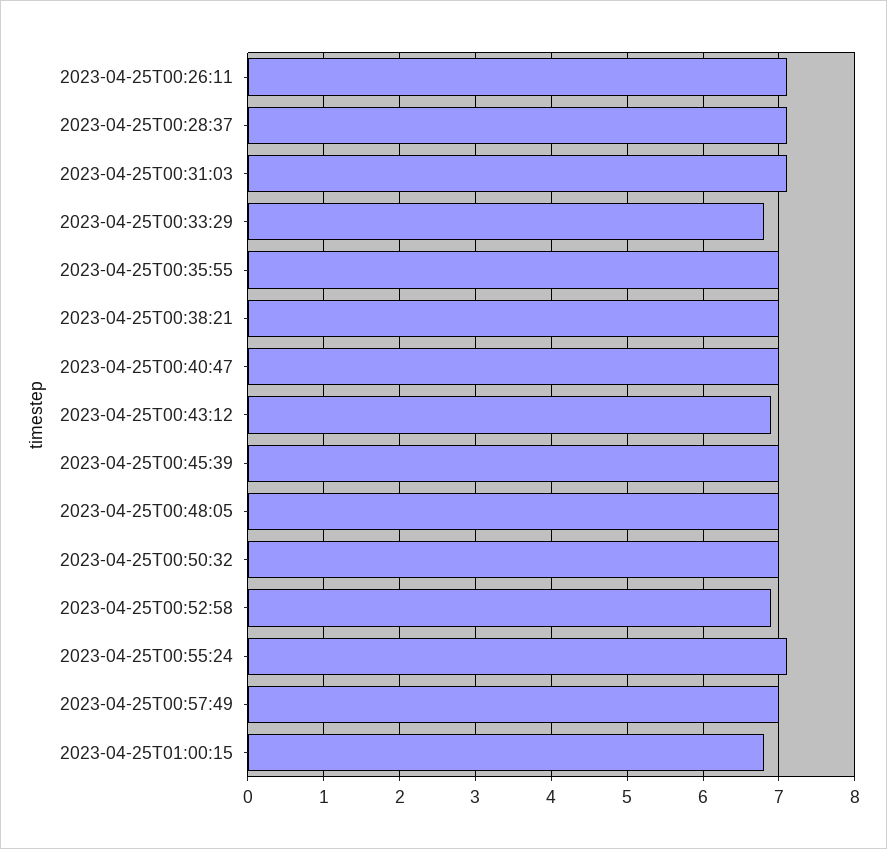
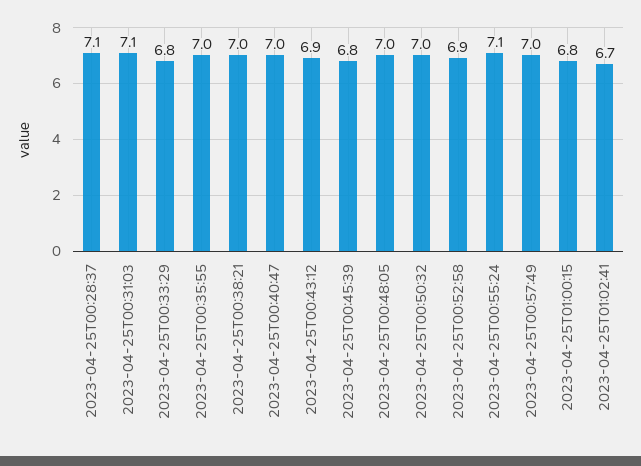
2023-04-25T00:26:11: 7.1 -> none
2023-04-25T00:45:39: 7 -> 6.8
2023-04-25T01:02:41: none -> 6.7

